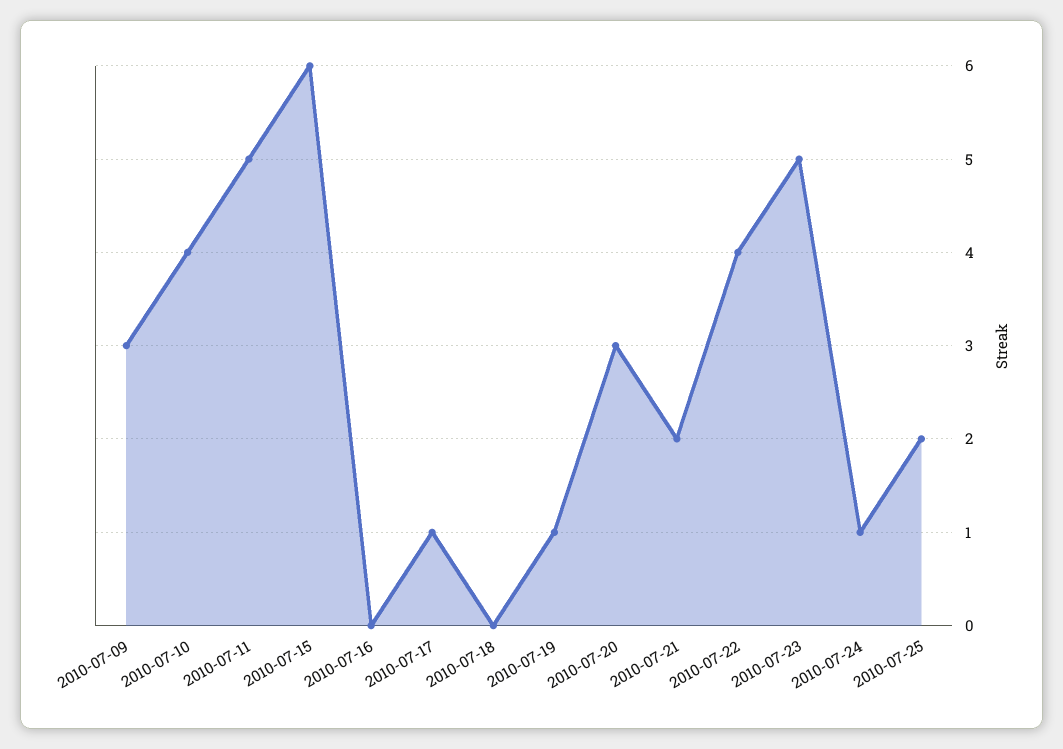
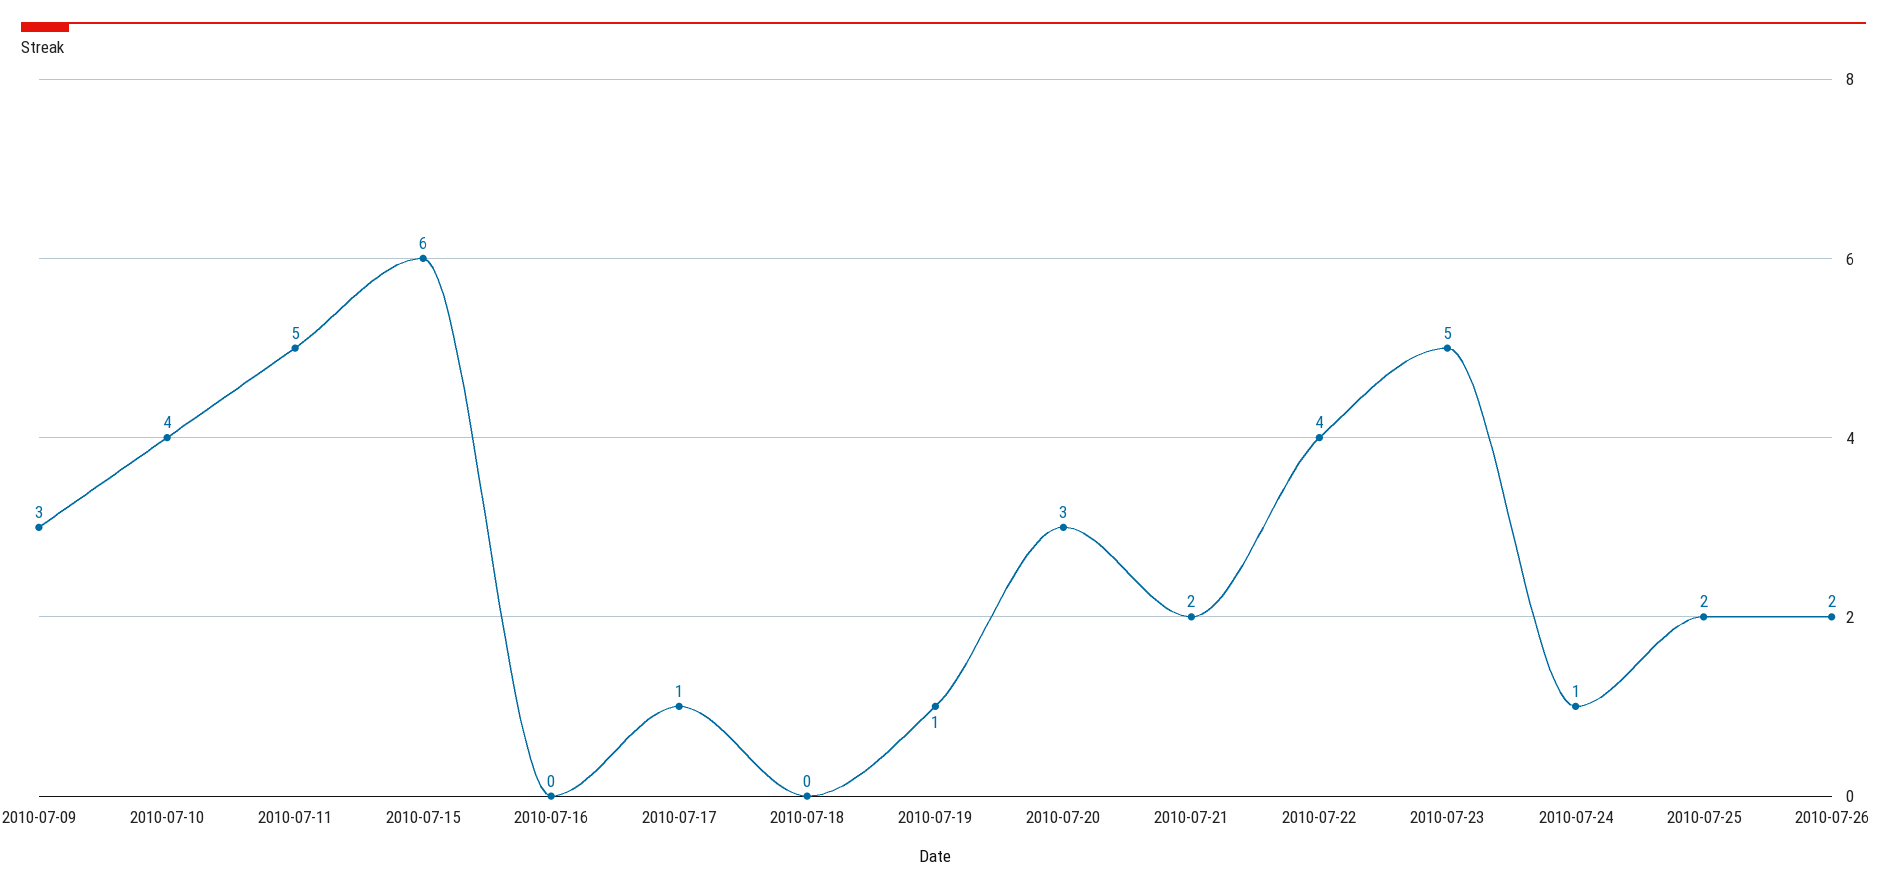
2010-07-26: none -> 2

